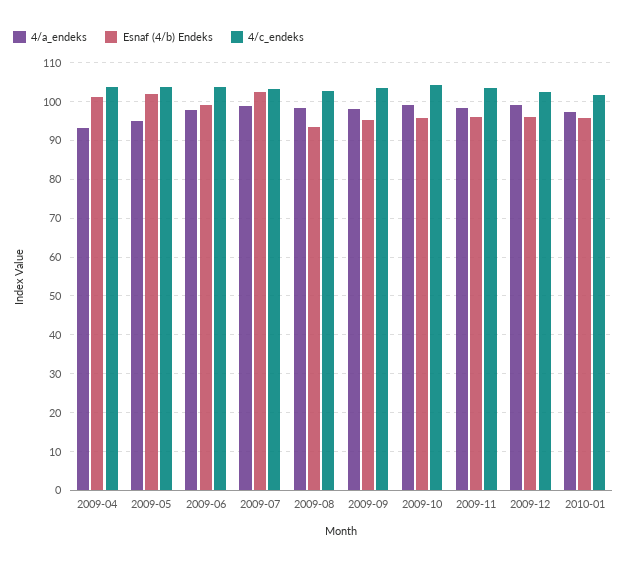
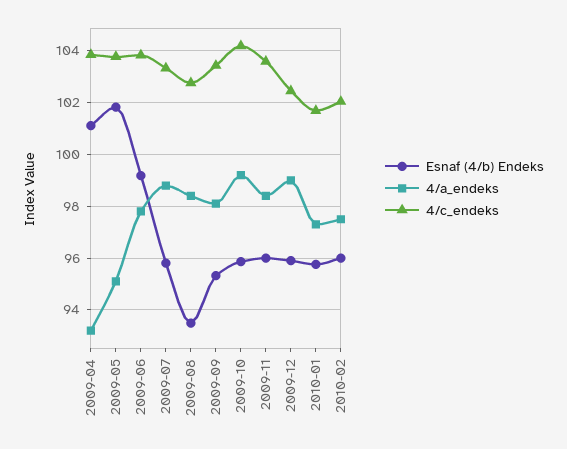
Esnaf (4/b) Endeks, 2009-07: 102 -> 95.75
Esnaf (4/b) Endeks, 2010-02: none -> 96
4/a_endeks, 2010-02: none -> 97.5
4/c_endeks, 2010-02: none -> 102

